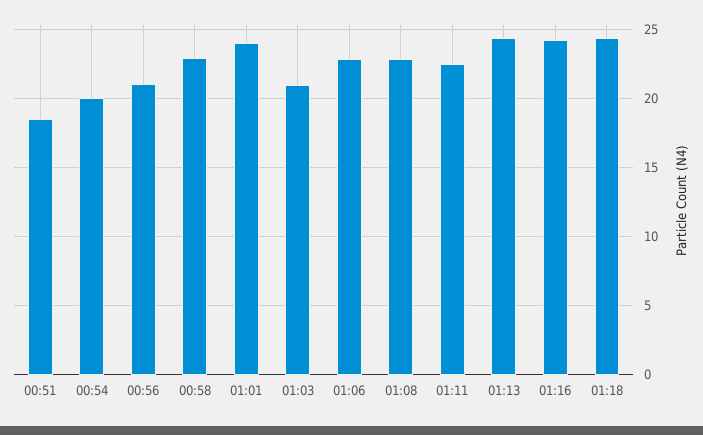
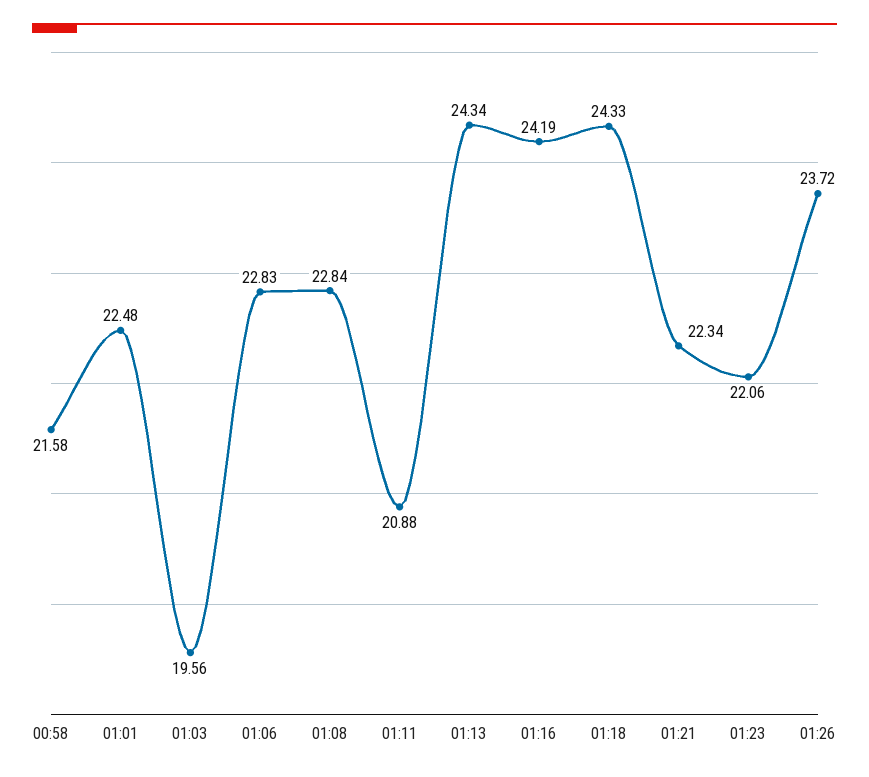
00:51: 18.5 -> none
00:54: 20 -> none
00:56: 21 -> none
00:58: 23 -> 21.58
01:01: 24 -> 22.48
01:03: 21 -> 19.56
01:11: 22.5 -> 20.88
01:21: none -> 22.34
01:23: none -> 22.06
01:26: none -> 23.72

